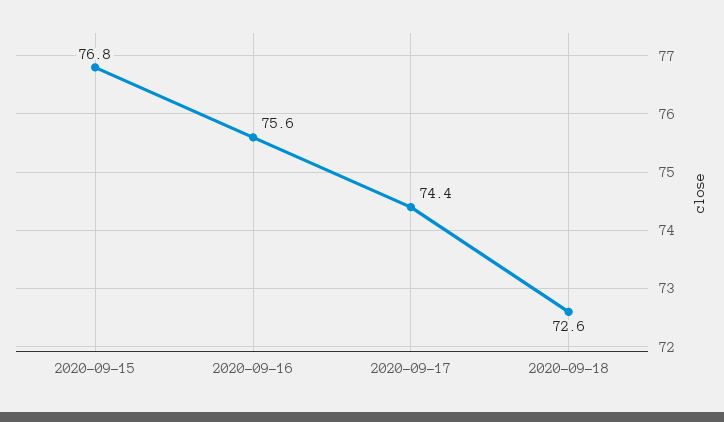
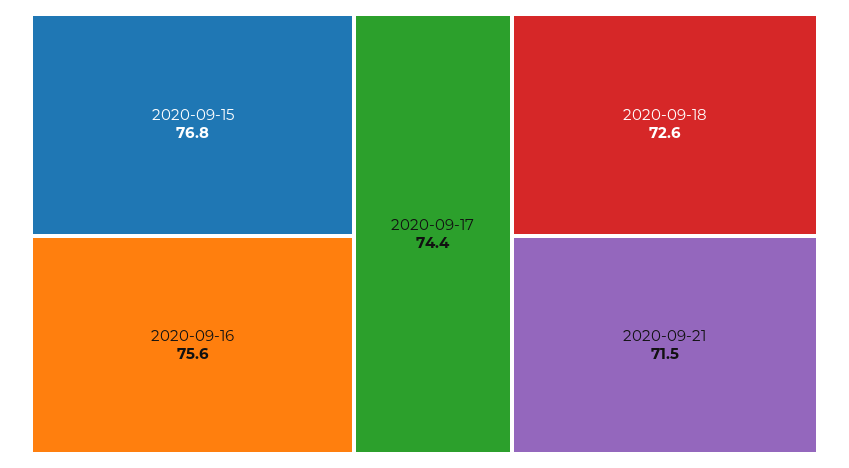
2020-09-21: none -> 71.5

